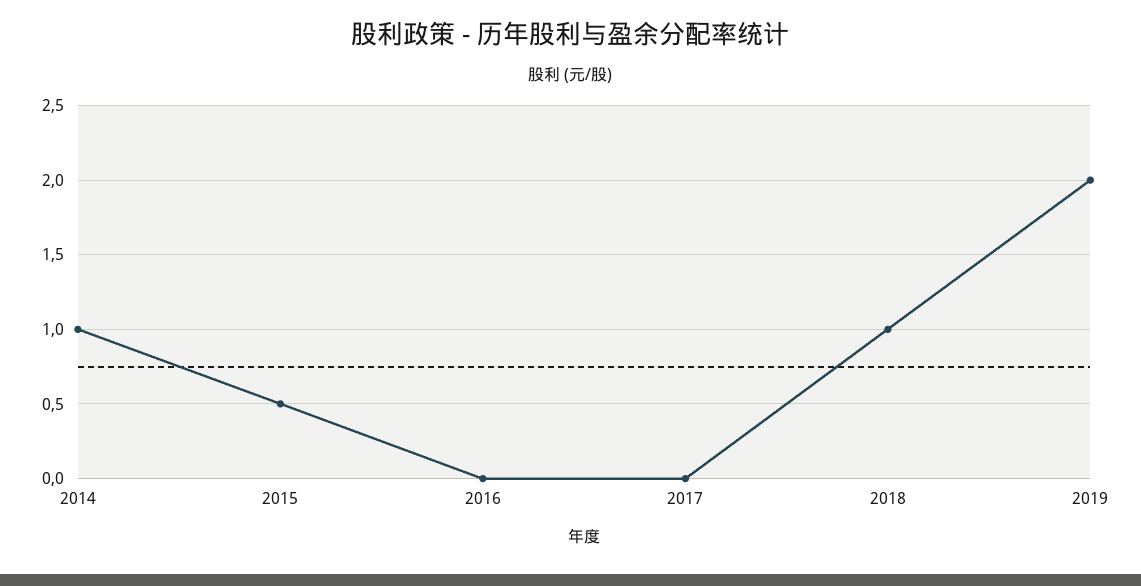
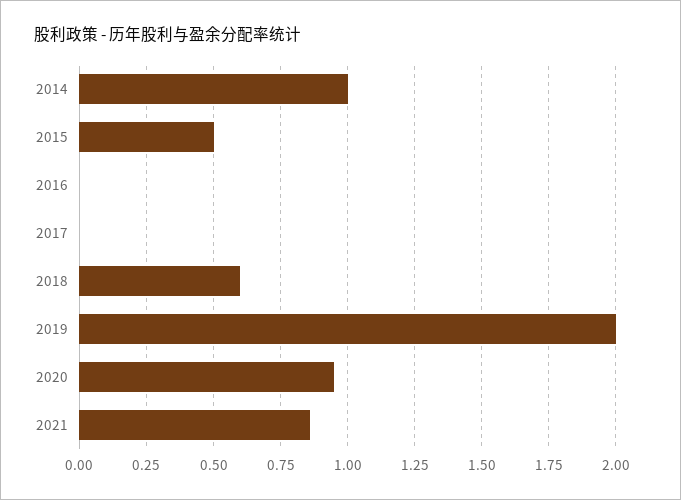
2018: 1 -> 0.6
2020: none -> 0.95
2021: none -> 0.85

